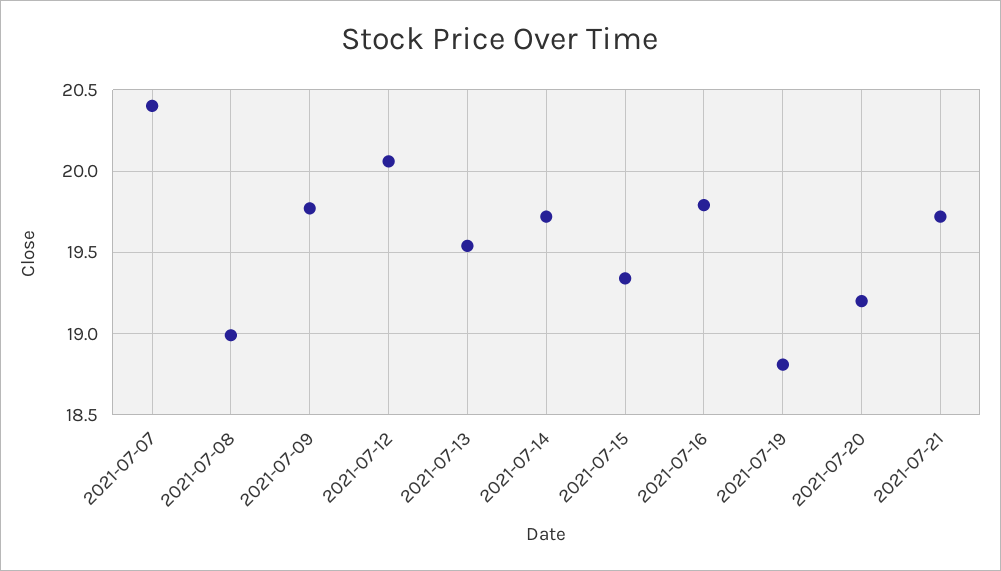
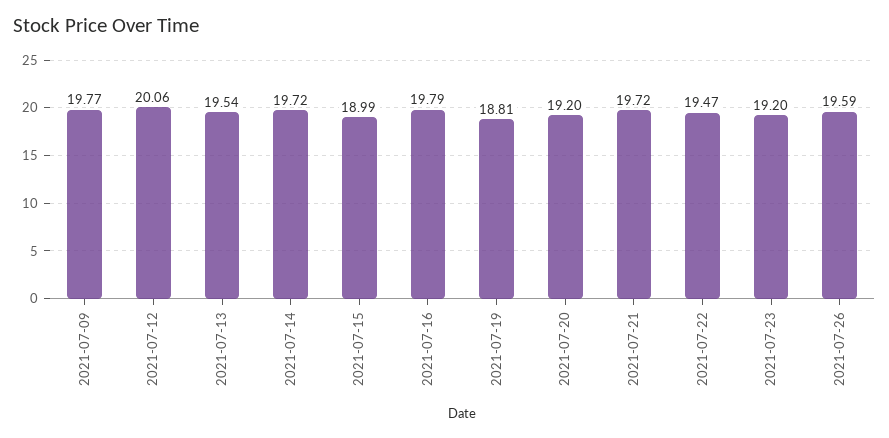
2021-07-07: 20.4 -> none
2021-07-08: 19 -> none
2021-07-15: 19.35 -> 18.99
2021-07-22: none -> 19.47
2021-07-23: none -> 19.2
2021-07-26: none -> 19.59

